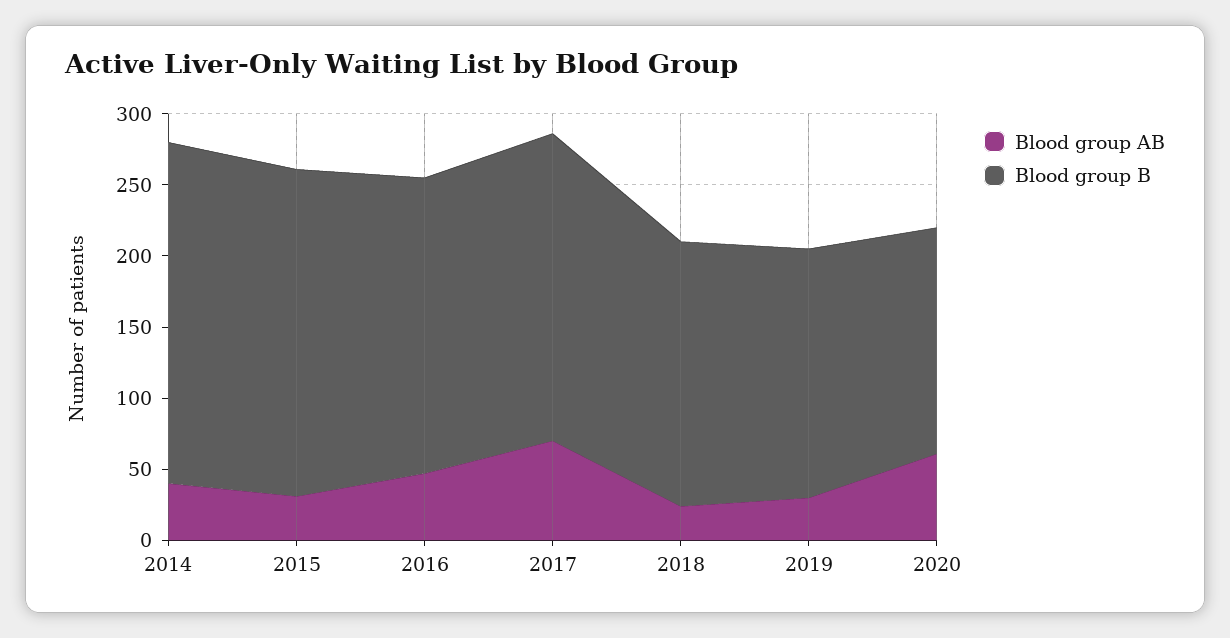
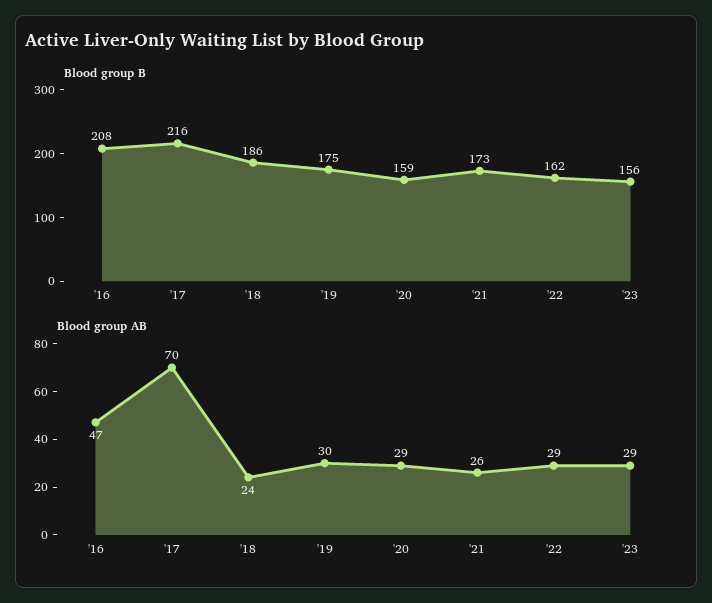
Blood group AB, 2014: 40 -> none
Blood group B, 2014: 240 -> none
Blood group AB, 2015: 30 -> none
Blood group B, 2015: 230 -> none
Blood group AB, 2020: 60 -> 29
Blood group B, '21: none -> 173
Blood group B, '22: none -> 162
Blood group B, '23: none -> 156
Blood group AB, '21: none -> 26
Blood group AB, '22: none -> 29
Blood group AB, '23: none -> 29

